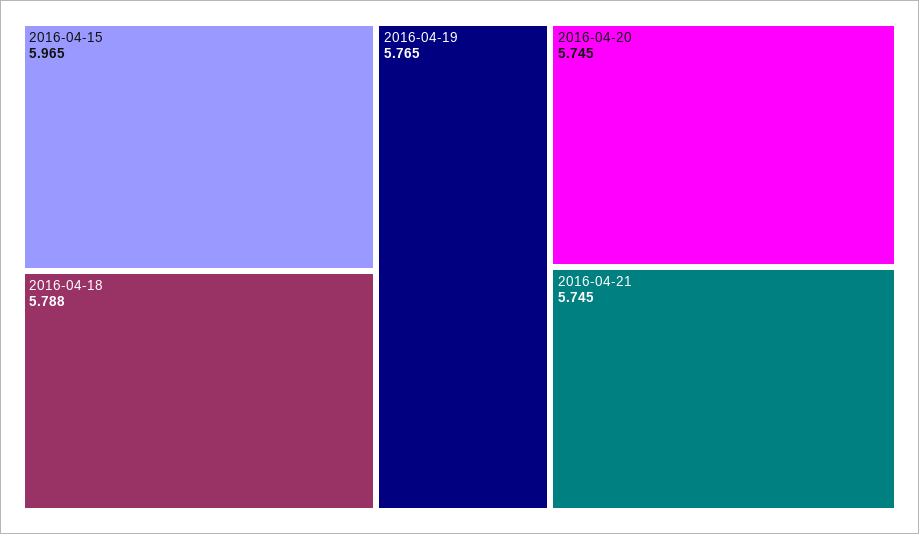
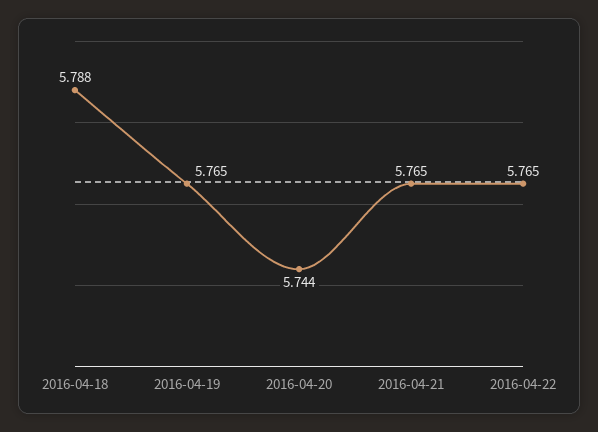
2016-04-15: 5.965 -> none
2016-04-20: 5.745 -> 5.744
2016-04-21: 5.745 -> 5.765
2016-04-22: none -> 5.765

